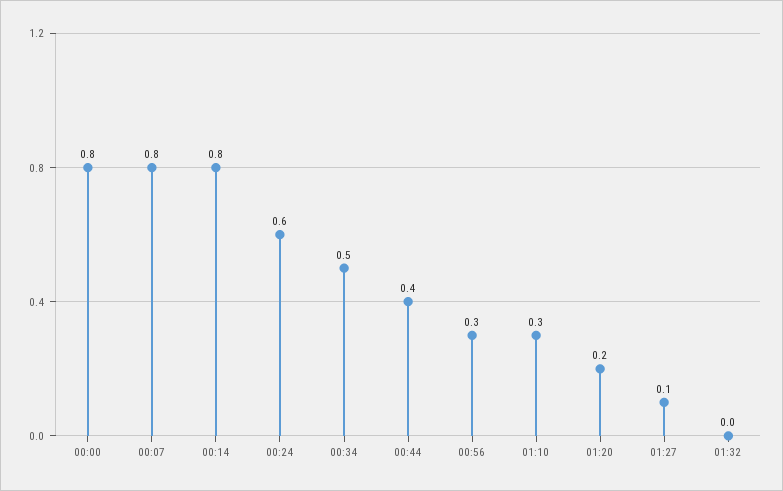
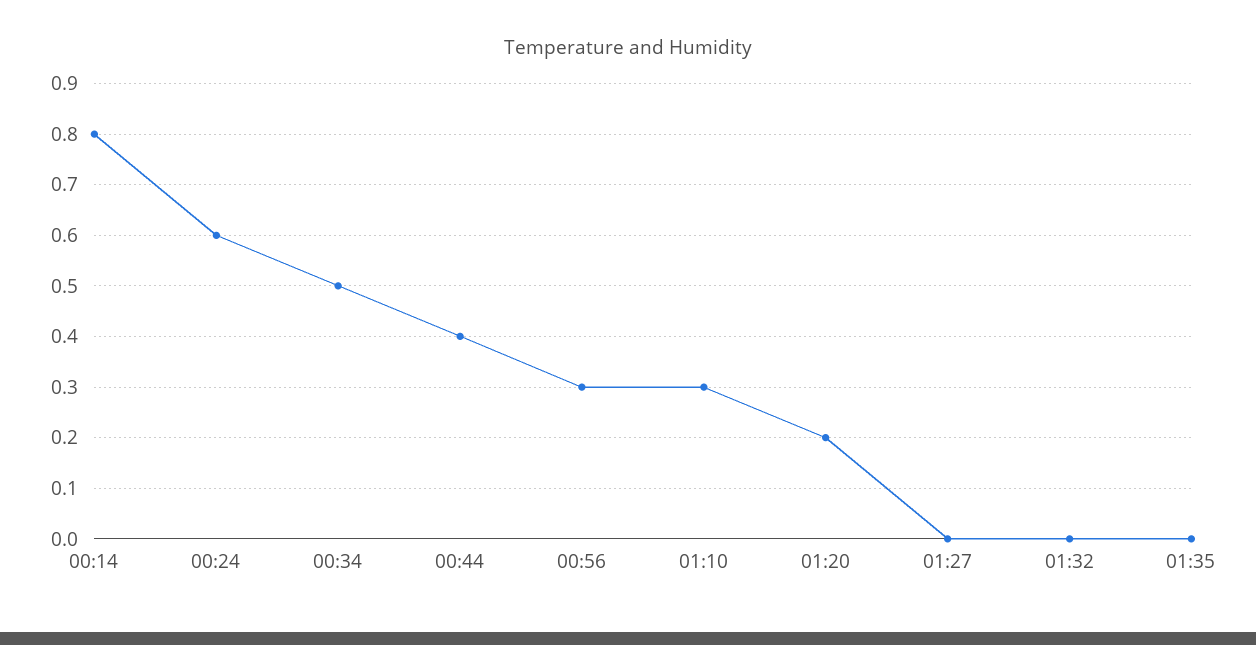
00:00: 0.8 -> none
00:07: 0.8 -> none
01:27: 0.1 -> 0
01:35: none -> 0

